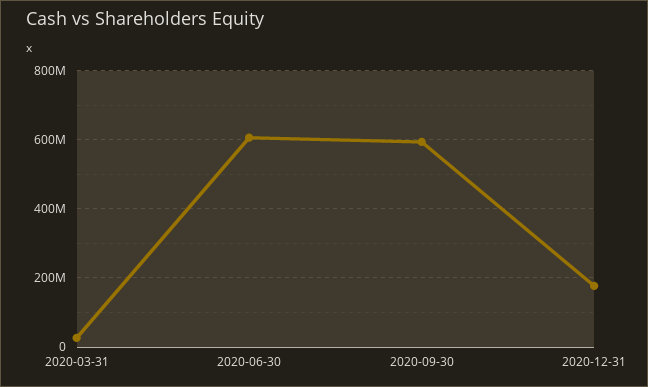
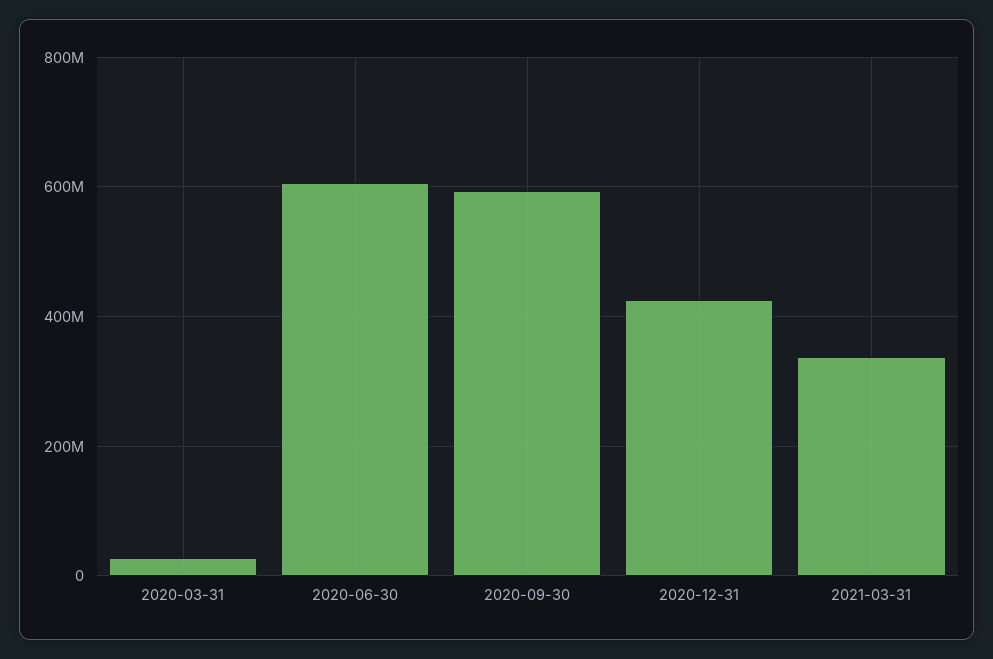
2020-12-31: 180000000 -> 420000000
2021-03-31: none -> 340000000

